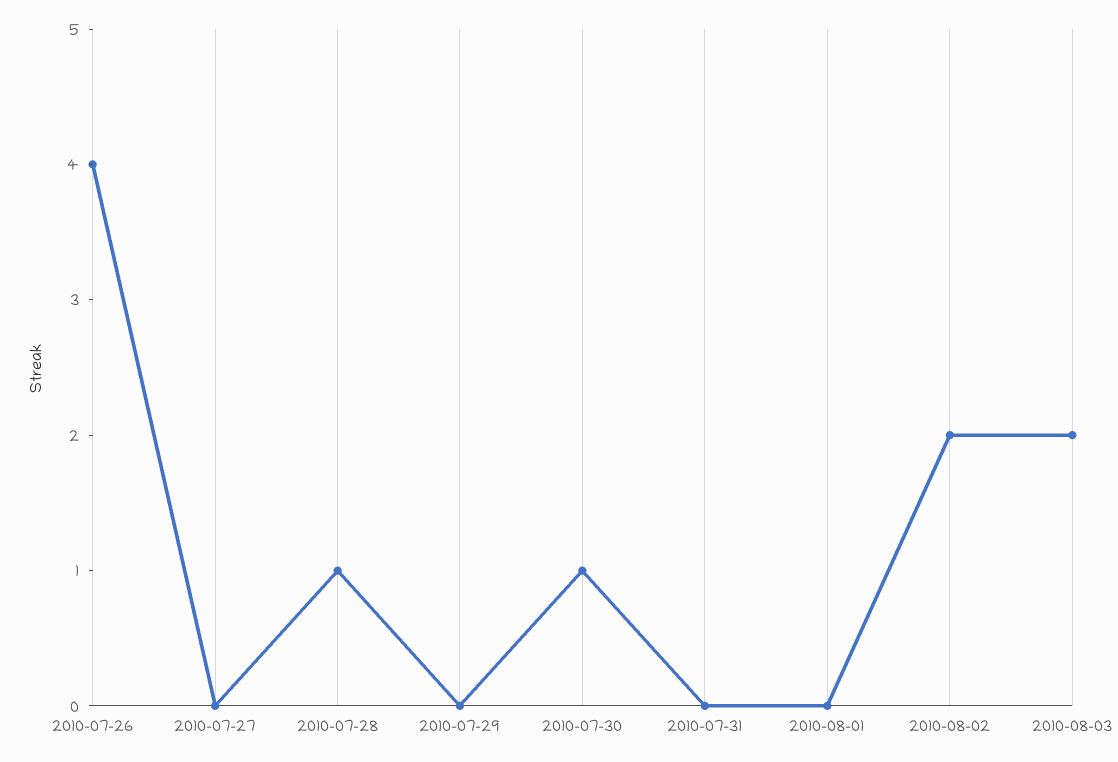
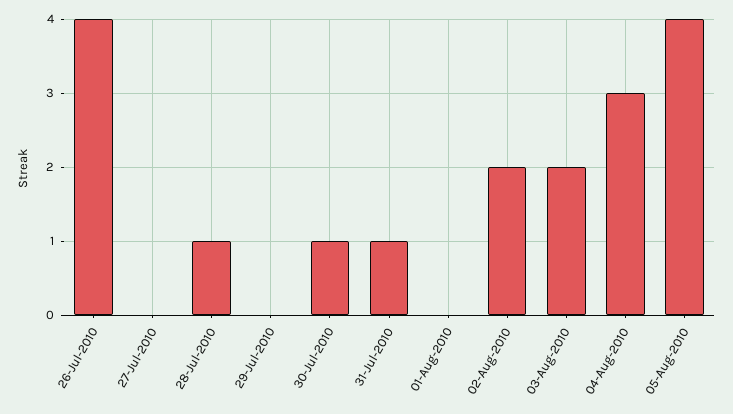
2010-07-31: 0 -> 1
04-Aug-2010: none -> 3
05-Aug-2010: none -> 4

